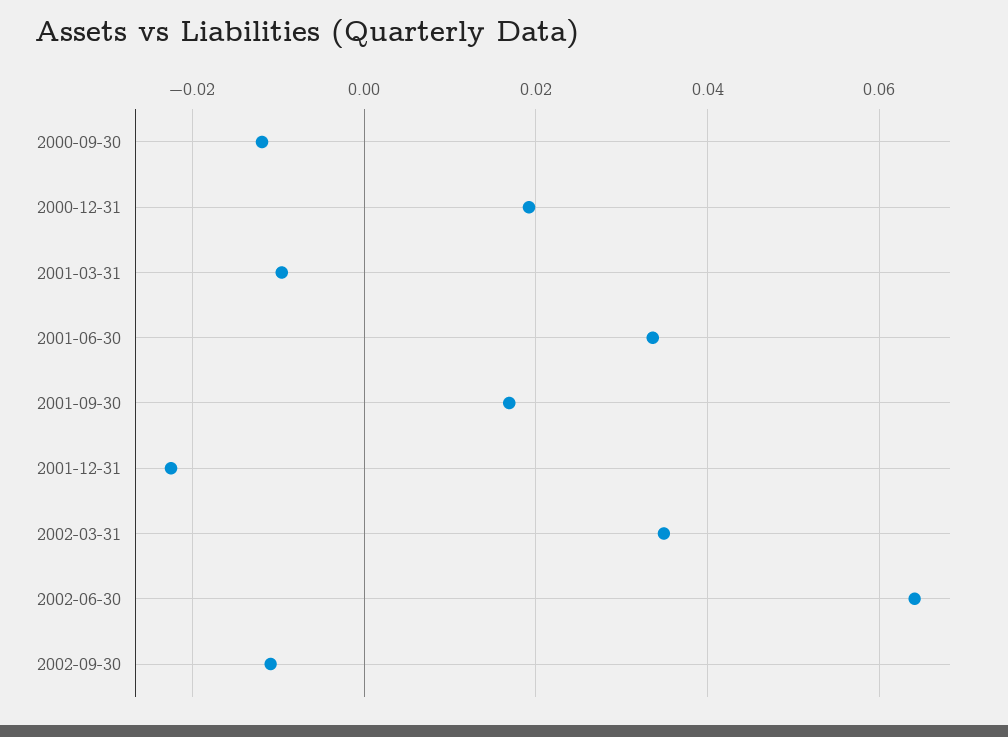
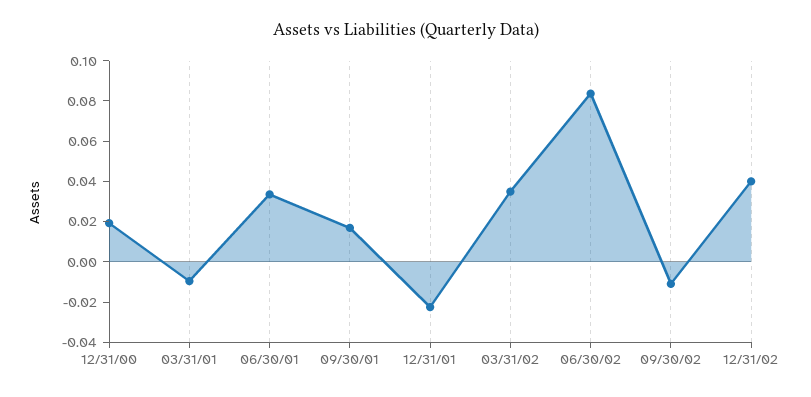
2000-09-30: -0.012 -> none
2002-06-30: 0.064 -> 0.085
12/31/02: none -> 0.04

